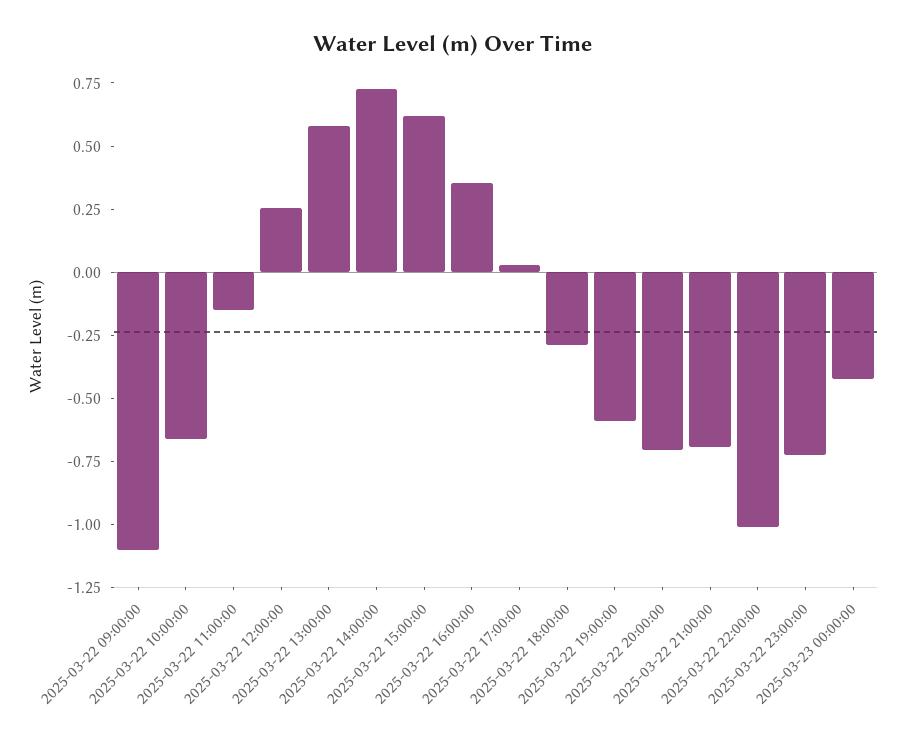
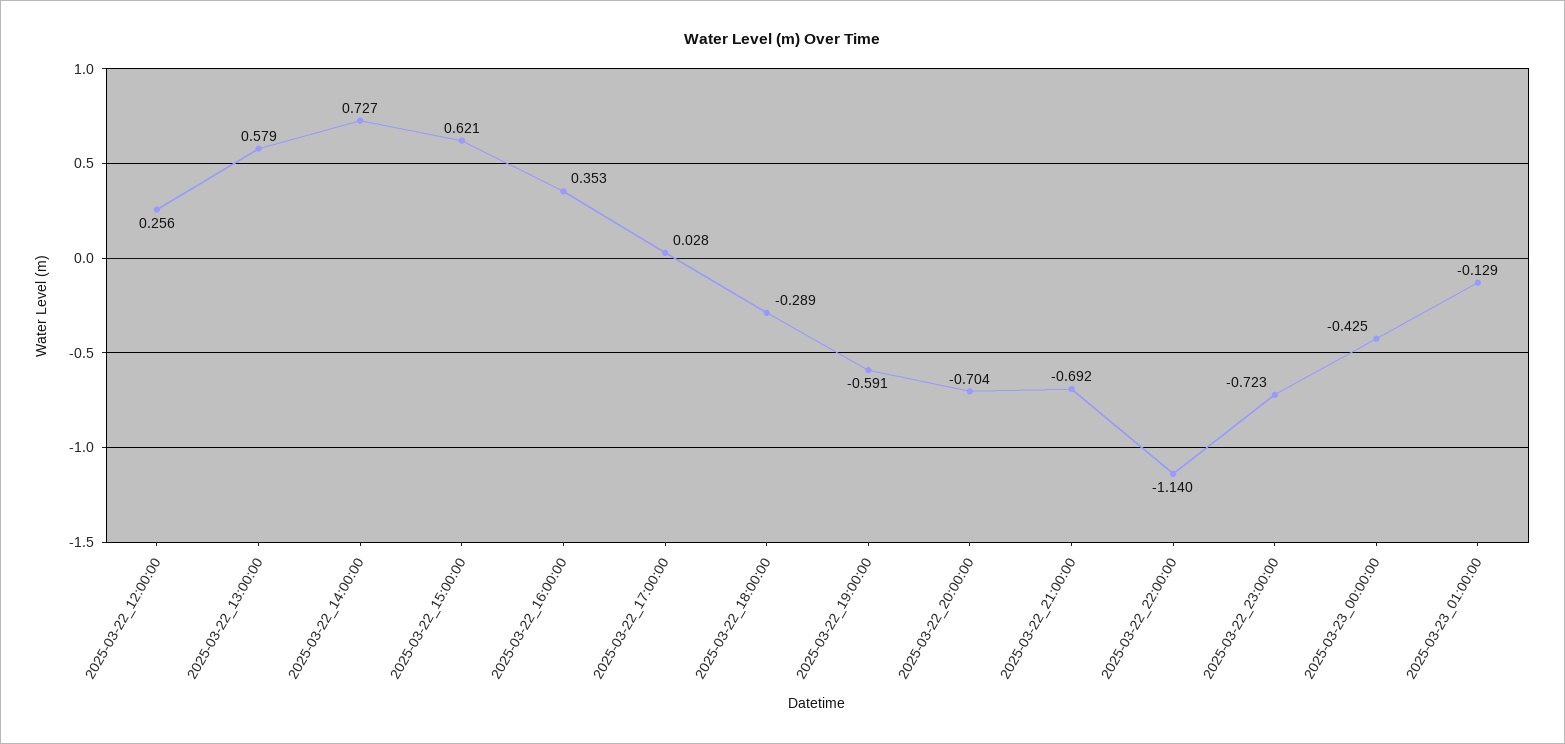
2025-03-22 09:00:00: -1.1 -> none
2025-03-22 10:00:00: -0.65 -> none
2025-03-22 11:00:00: -0.15 -> none
2025-03-22 22:00:00: -1 -> -1.14
2025-03-23_01:00:00: none -> -0.129

